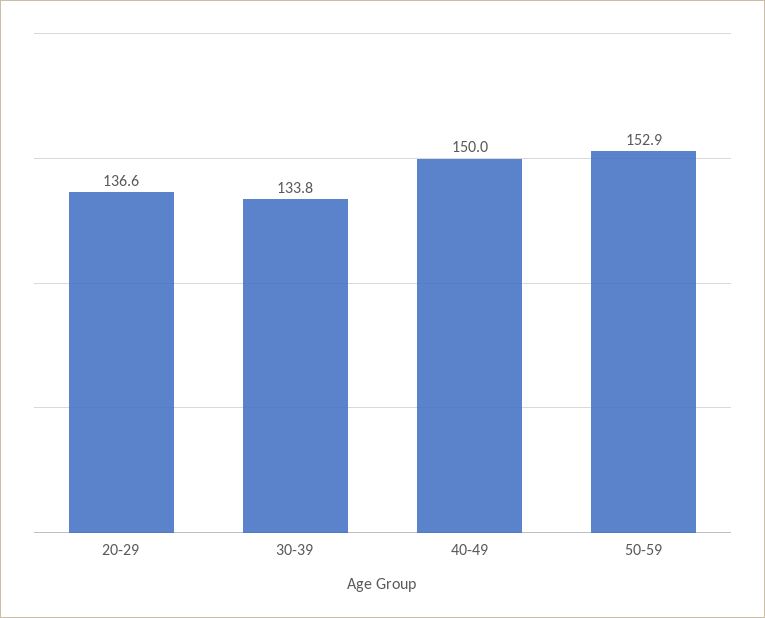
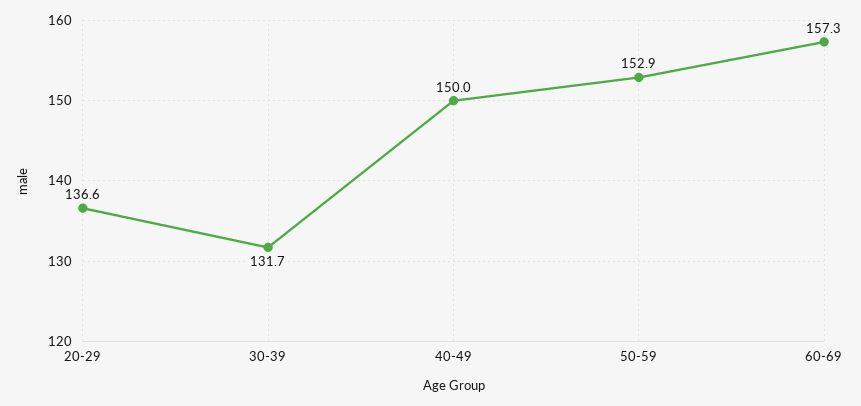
30-39: 133.8 -> 131.7
60-69: none -> 157.3

